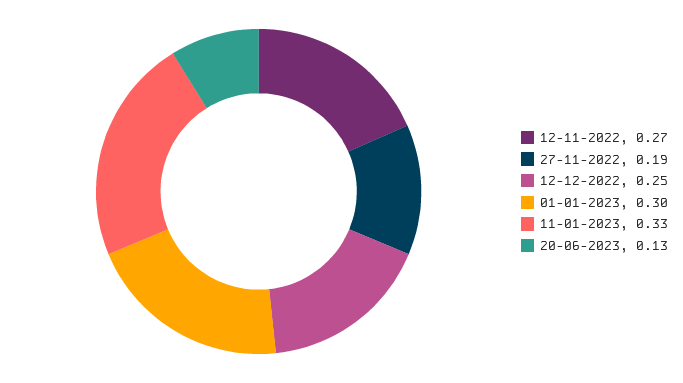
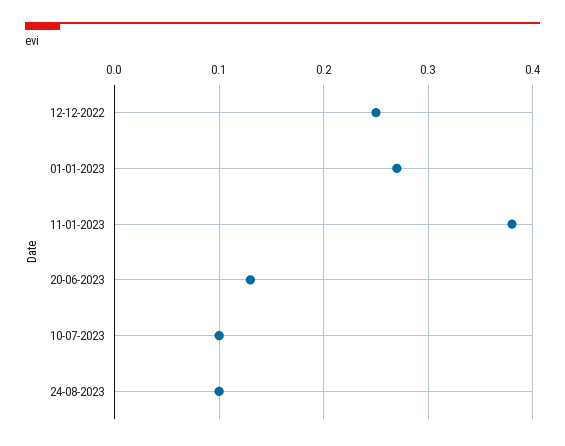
12-11-2022: 0.27 -> none
27-11-2022: 0.19 -> none
01-01-2023: 0.3 -> 0.27
11-01-2023: 0.33 -> 0.38
10-07-2023: none -> 0.1
24-08-2023: none -> 0.1

